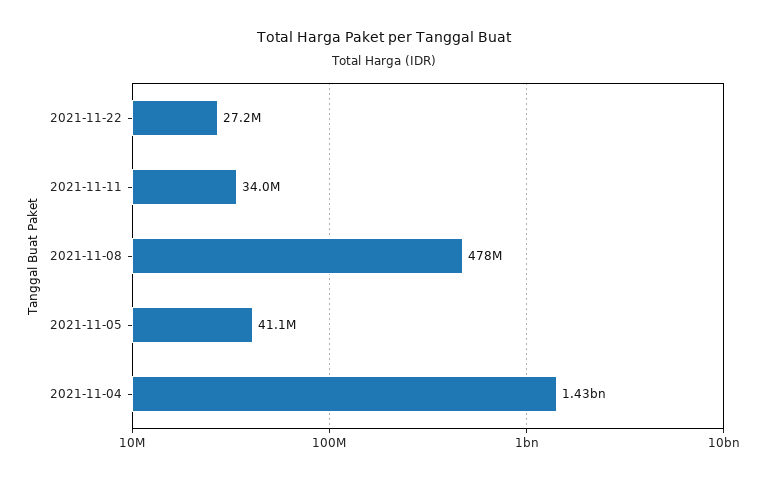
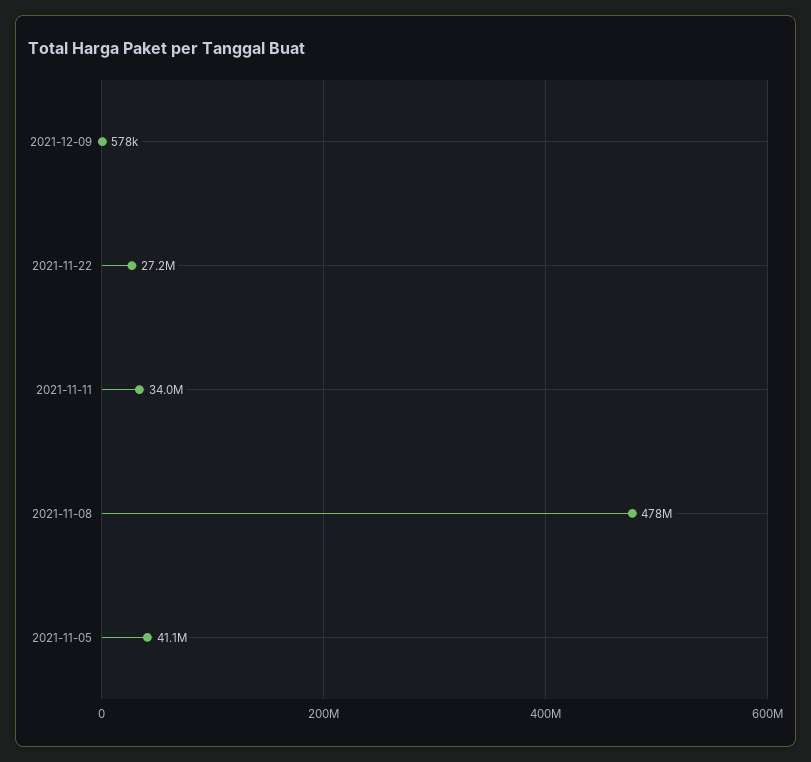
2021-11-04: 1430000000 -> none
2021-12-09: none -> 578000

